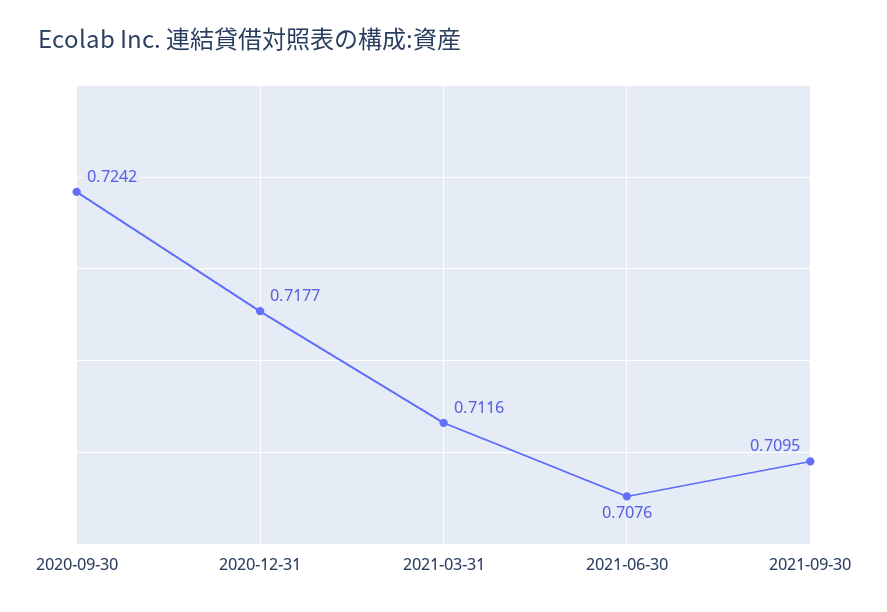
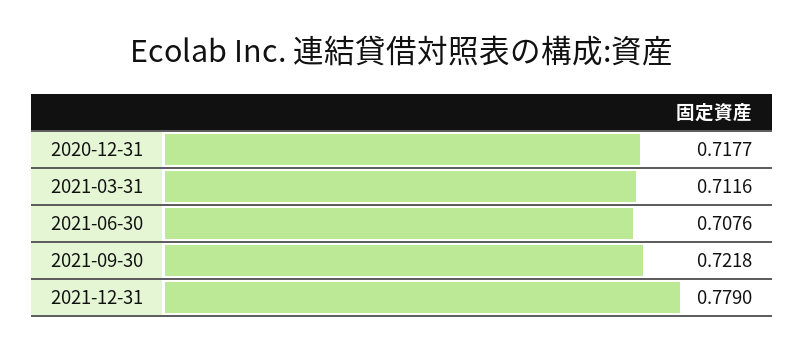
2020-09-30: 0.7242 -> none
2021-09-30: 0.7095 -> 0.7218
2021-12-31: none -> 0.779

